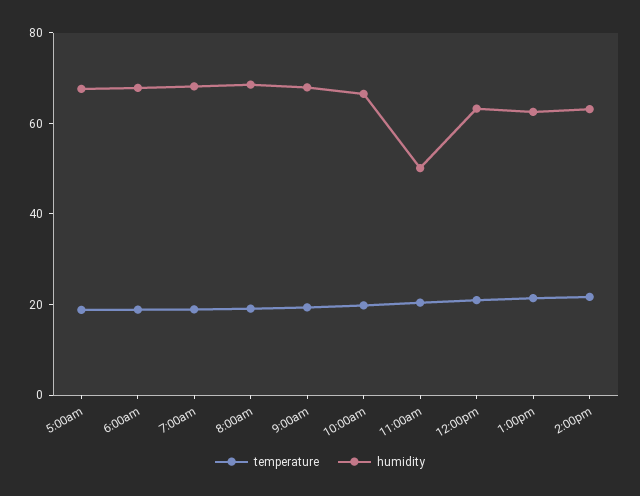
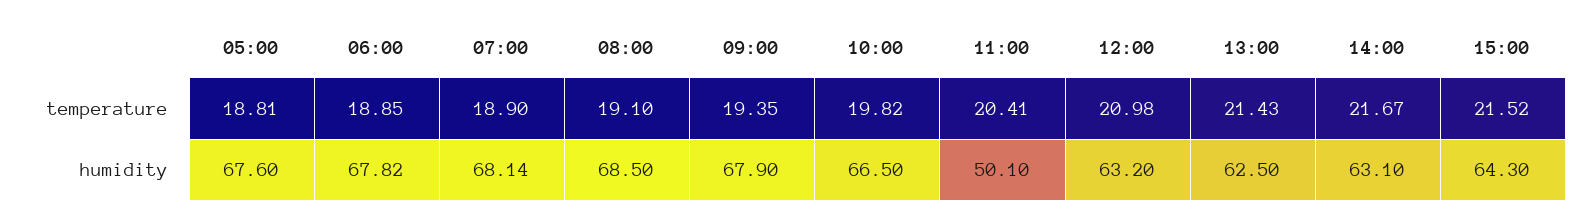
temperature, 15:00: none -> 21.52
humidity, 15:00: none -> 64.3

